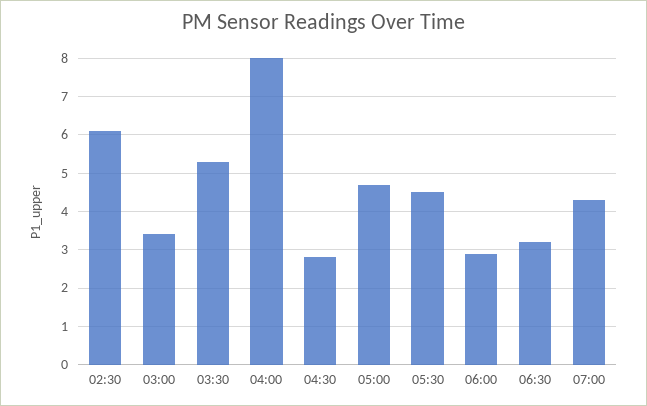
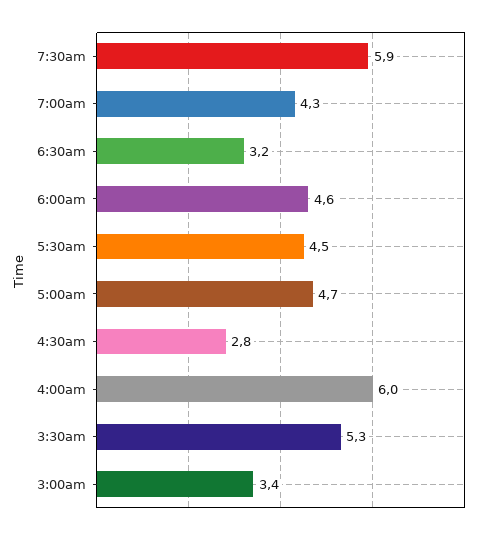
02:30: 6 -> none
04:00: 8 -> 6
06:00: 3 -> 4.6
7:30am: none -> 5.9

